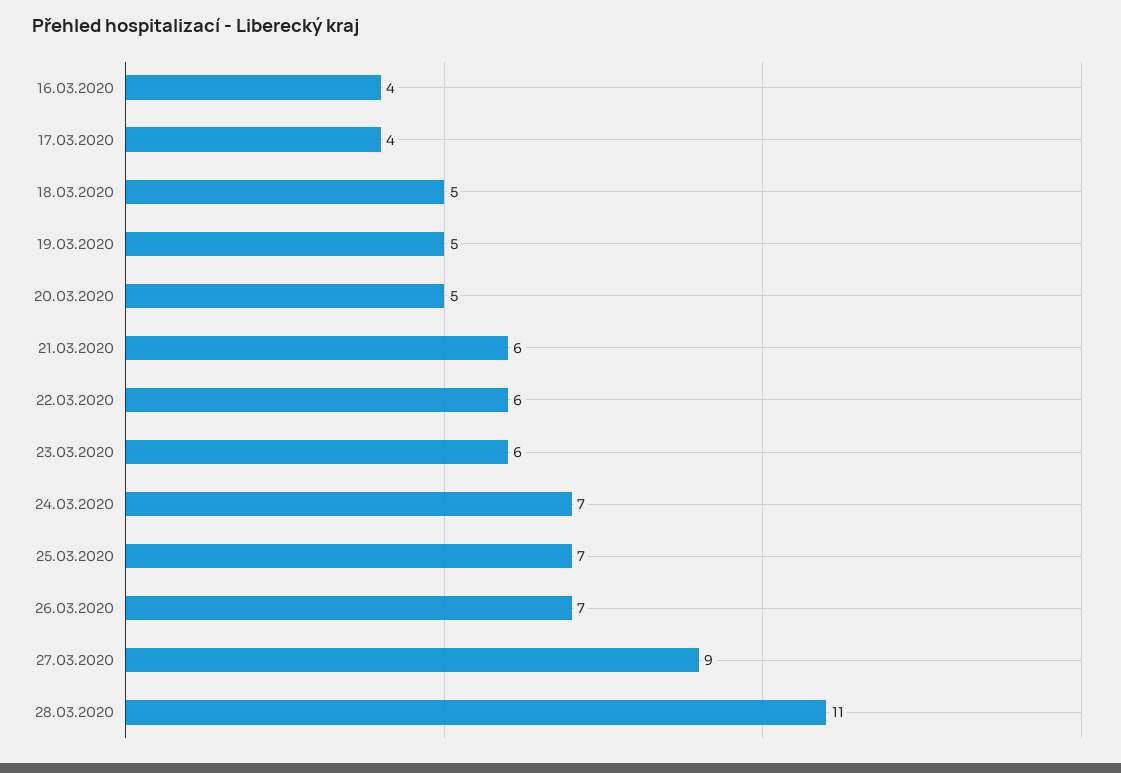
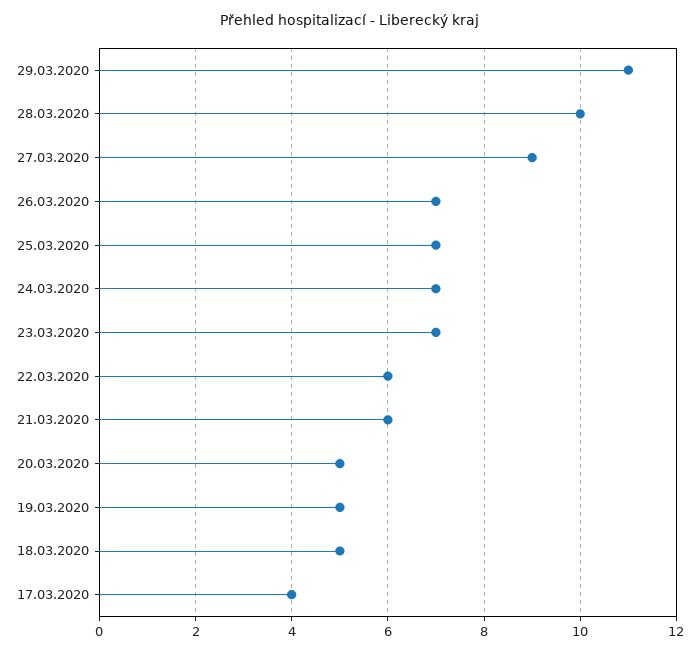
16.03.2020: 4 -> none
23.03.2020: 6 -> 7
28.03.2020: 11 -> 10
29.03.2020: none -> 11

